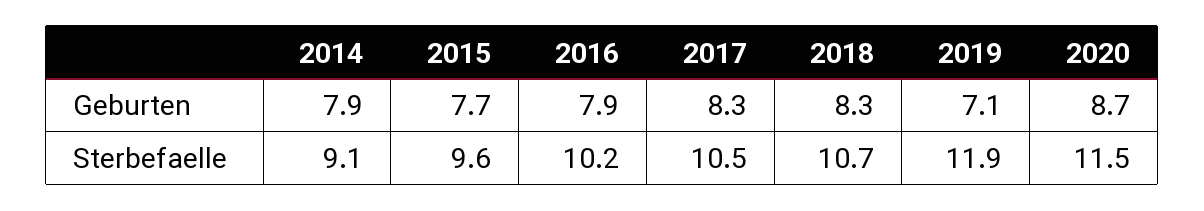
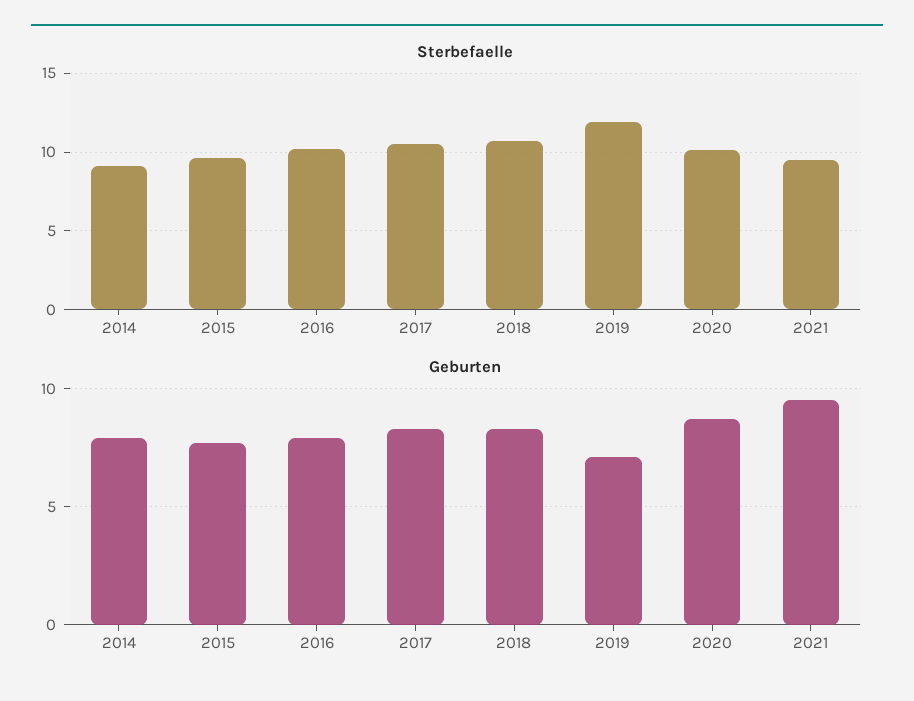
Sterbefaelle, 2020: 11.5 -> 10
Sterbefaelle, 2021: none -> 9.5
Geburten, 2021: none -> 9.5

